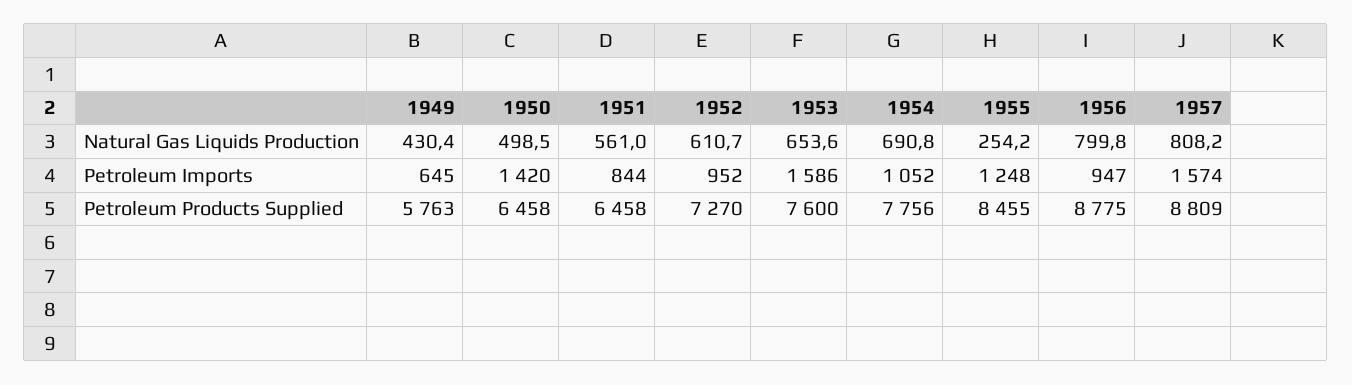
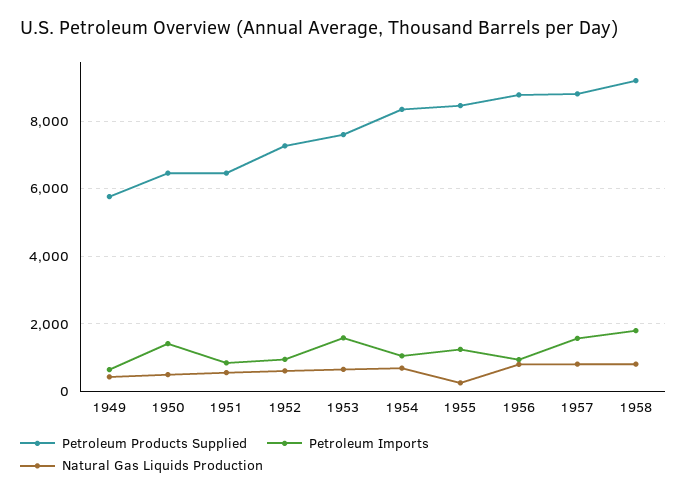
Petroleum Products Supplied, 1954: 7756 -> 8400
Petroleum Products Supplied, 1958: none -> 9200
Petroleum Imports, 1958: none -> 1800
Natural Gas Liquids Production, 1958: none -> 800

